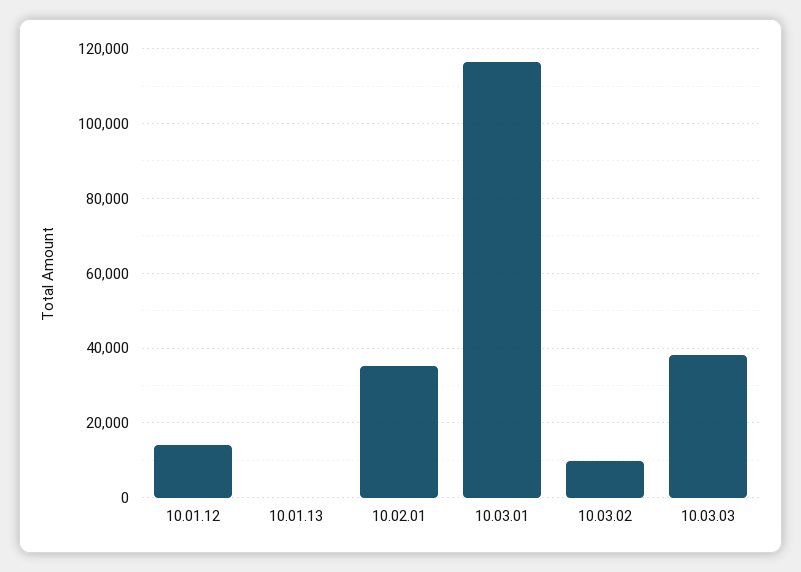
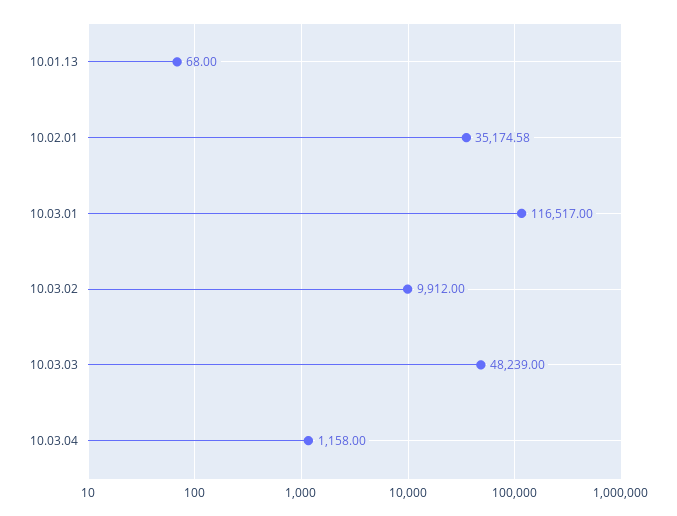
10.01.12: 14000 -> none
10.03.03: 38000 -> 48239
10.03.04: none -> 1158

